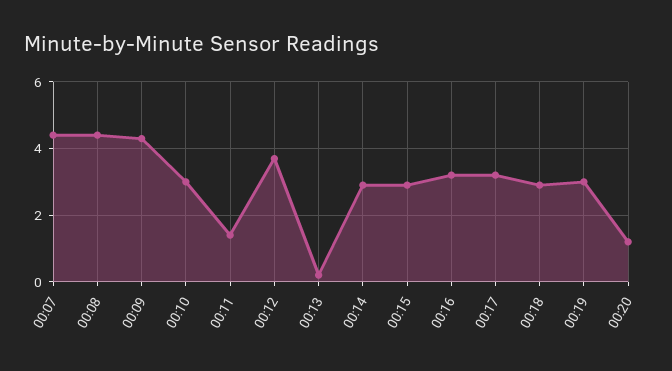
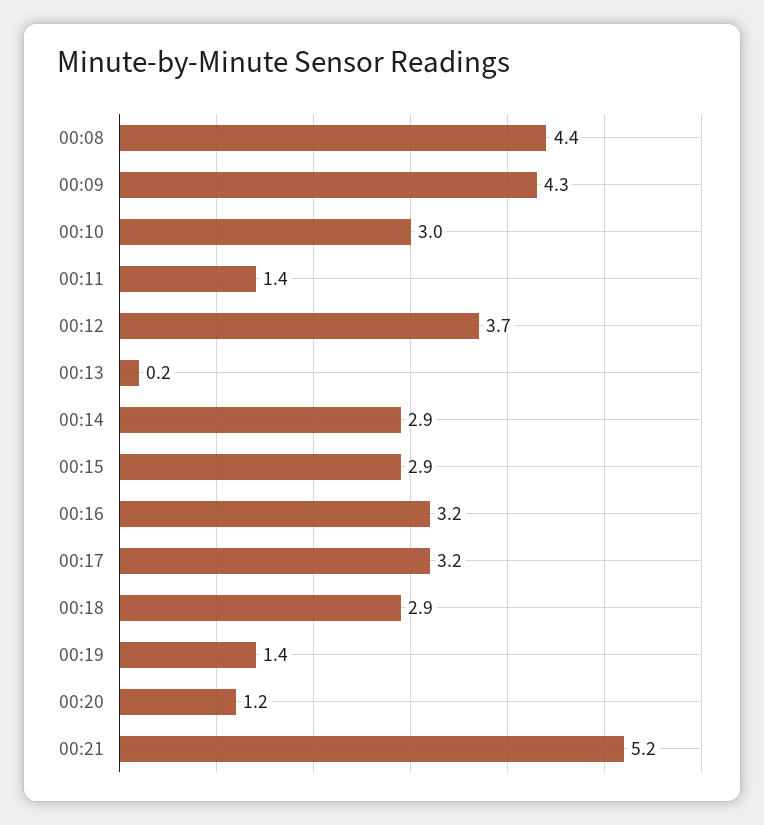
00:07: 4.5 -> none
00:19: 3 -> 1.4
00:21: none -> 5.2

